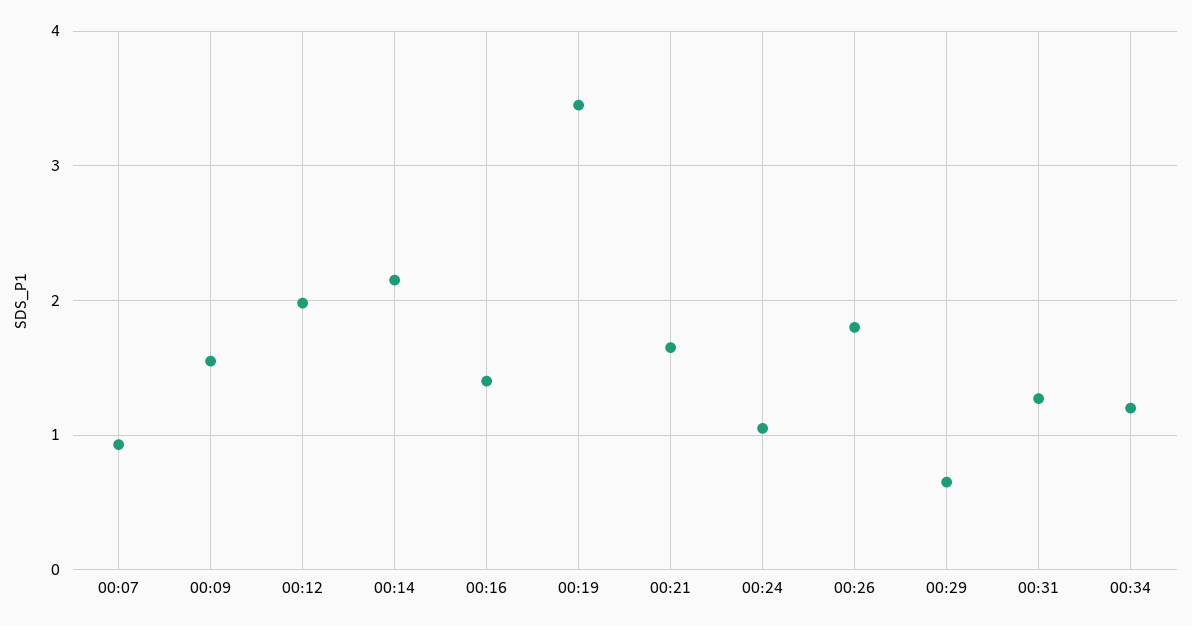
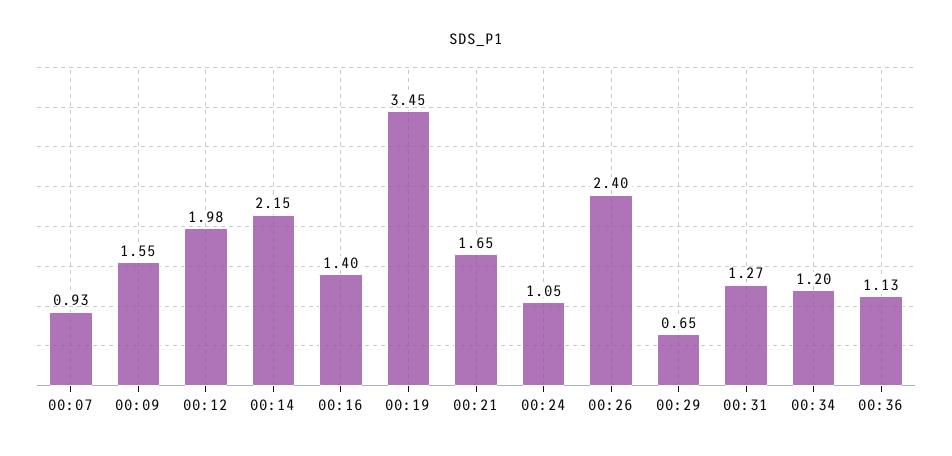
00:26: 1.8 -> 2.4
00:36: none -> 1.13

